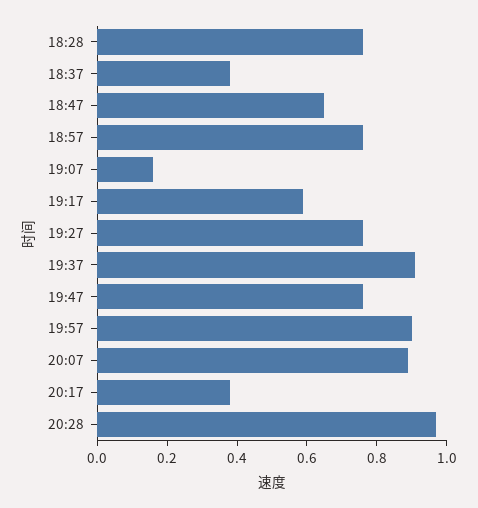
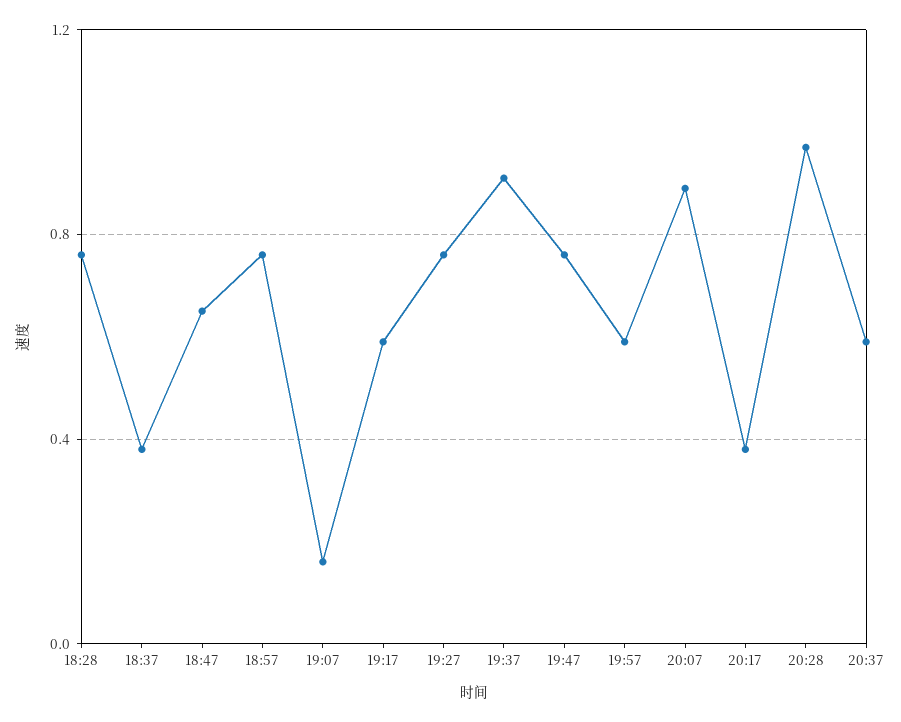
19:57: 0.9 -> 0.6
20:37: none -> 0.6

